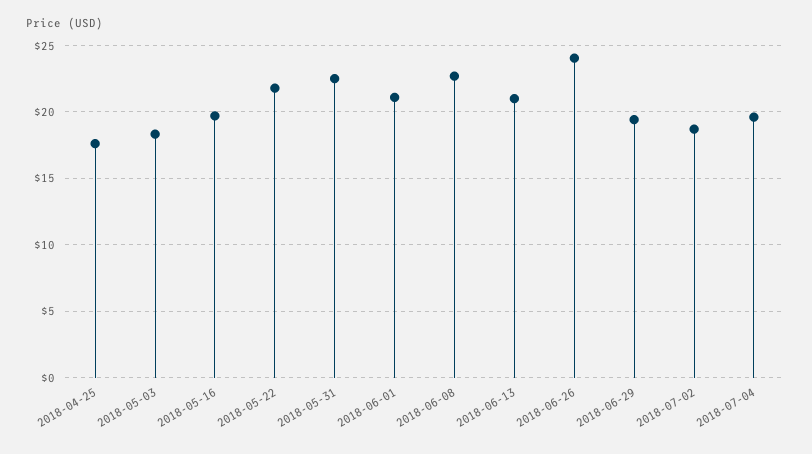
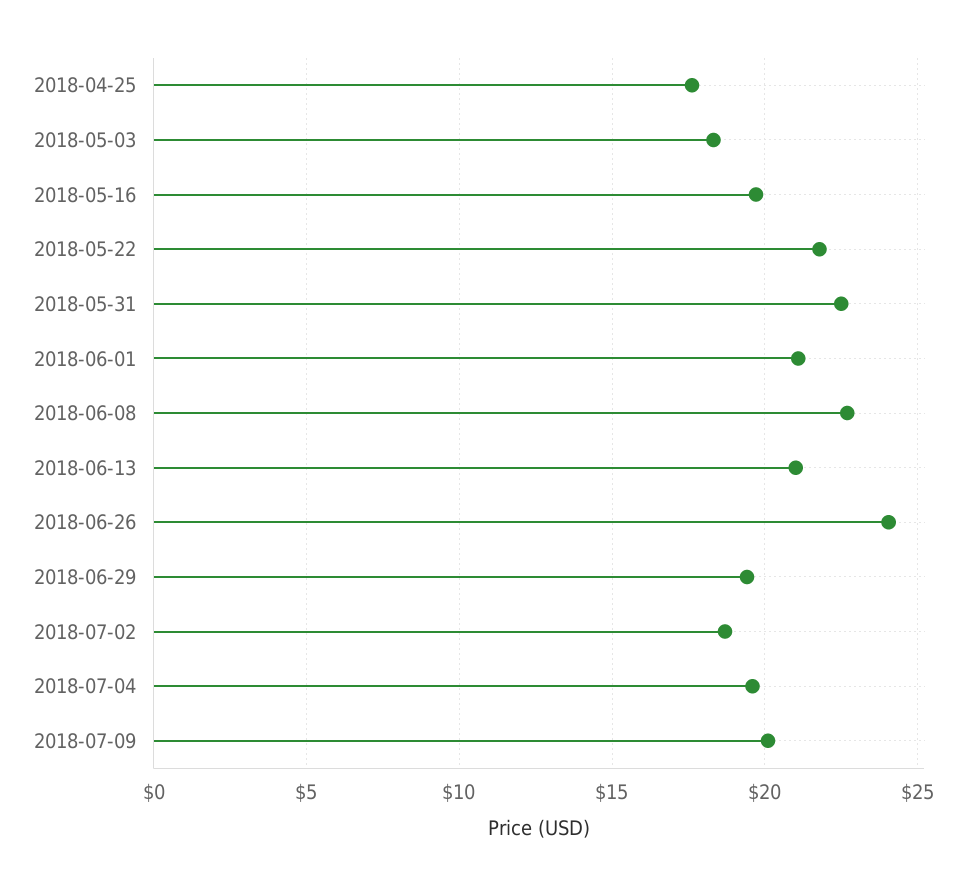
2018-07-09: none -> 20

